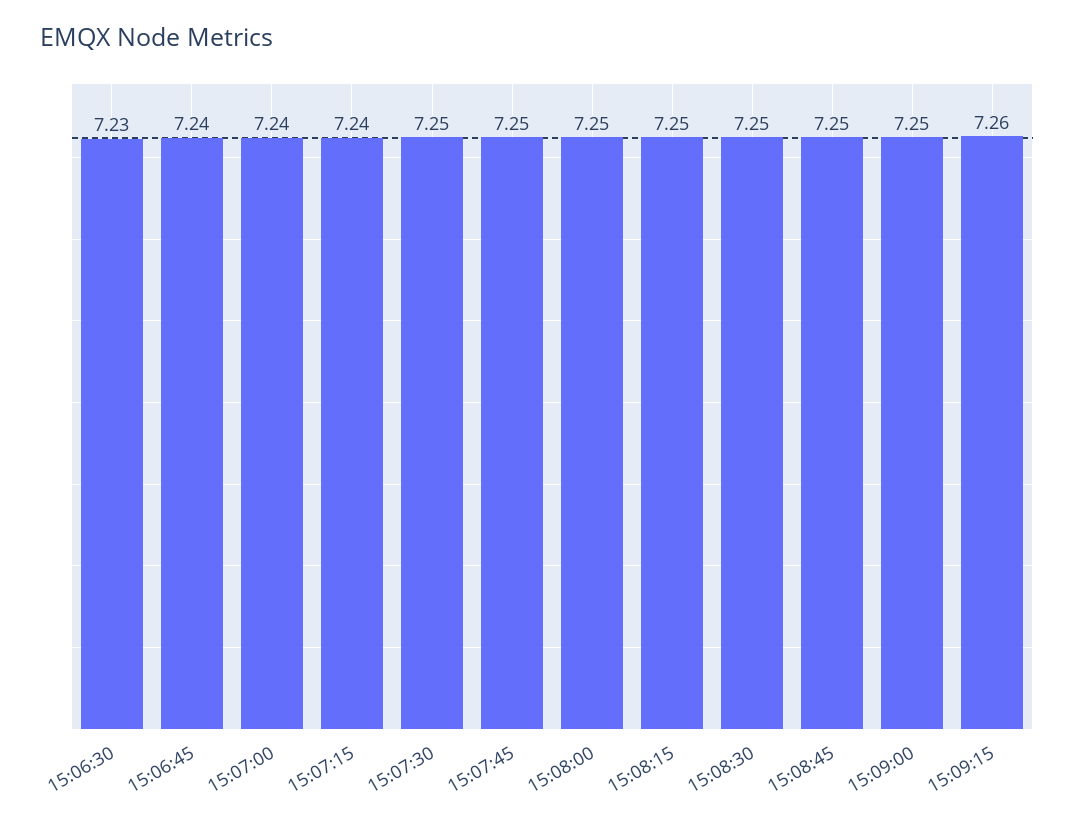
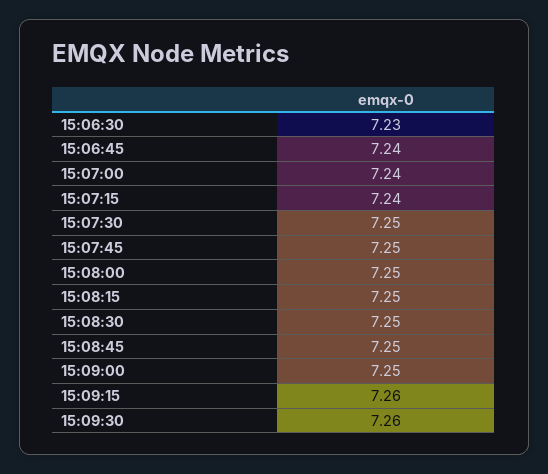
15:09:30: none -> 7.26

